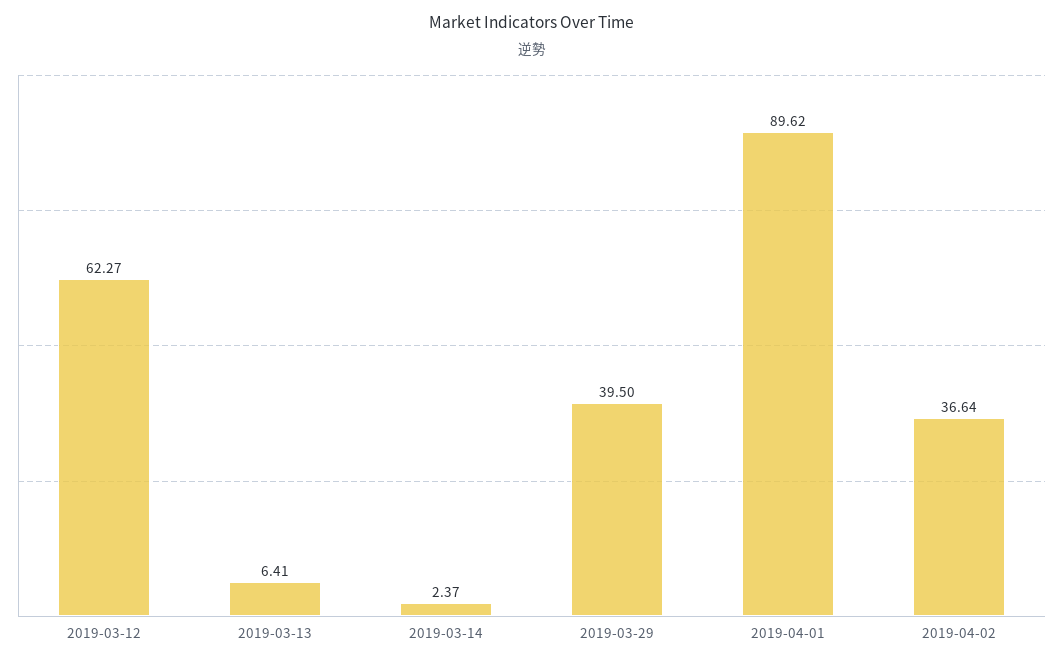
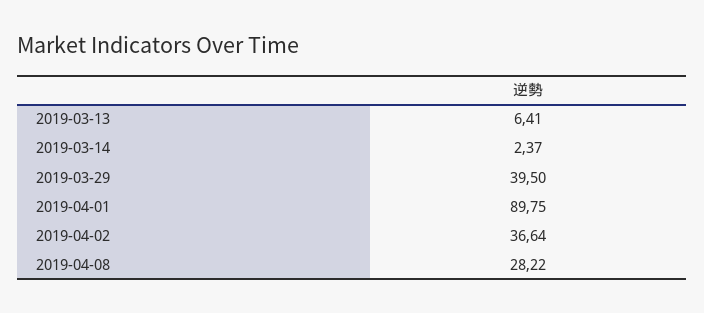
2019-03-12: 62.27 -> none
2019-04-01: 89.62 -> 89.75
2019-04-08: none -> 28.22

